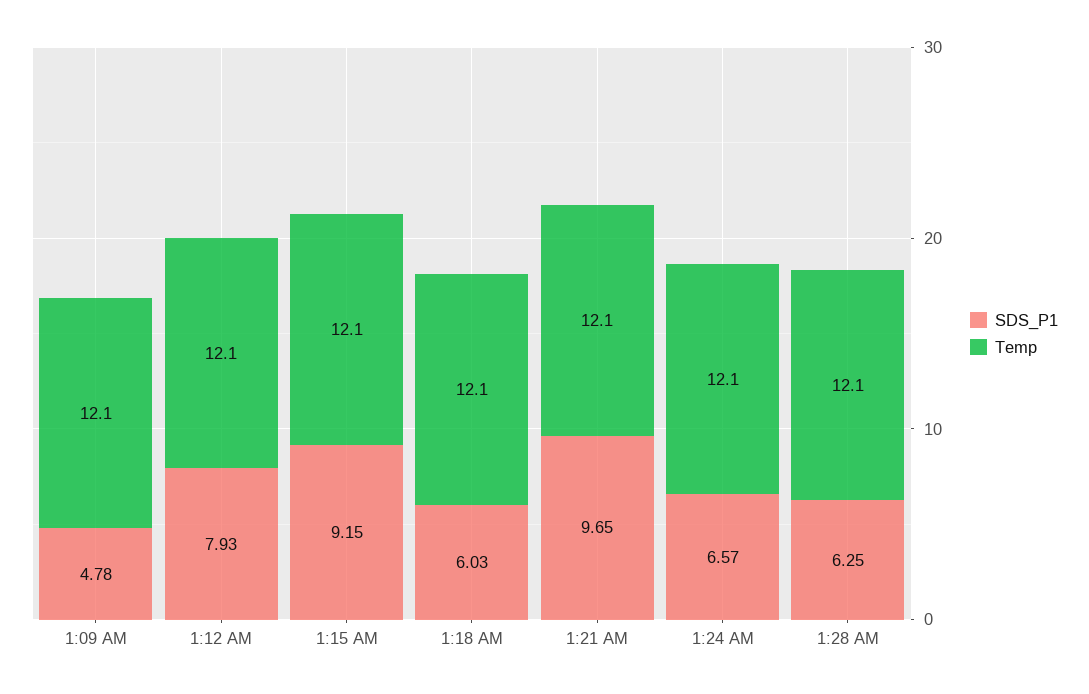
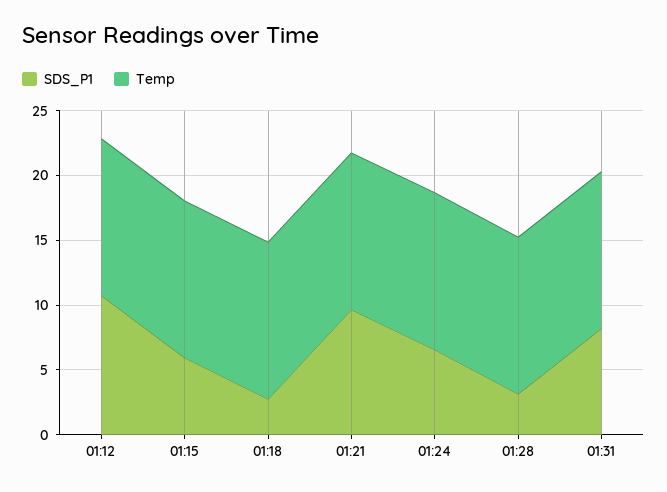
SDS_P1, 1:09 AM: 4.78 -> none
Temp, 1:09 AM: 12.1 -> none
SDS_P1, 1:12 AM: 7.93 -> 11
SDS_P1, 1:15 AM: 9.15 -> 6
SDS_P1, 1:18 AM: 6.03 -> 3
SDS_P1, 1:28 AM: 6.25 -> 3
SDS_P1, 01:31: none -> 8
Temp, 01:31: none -> 12

